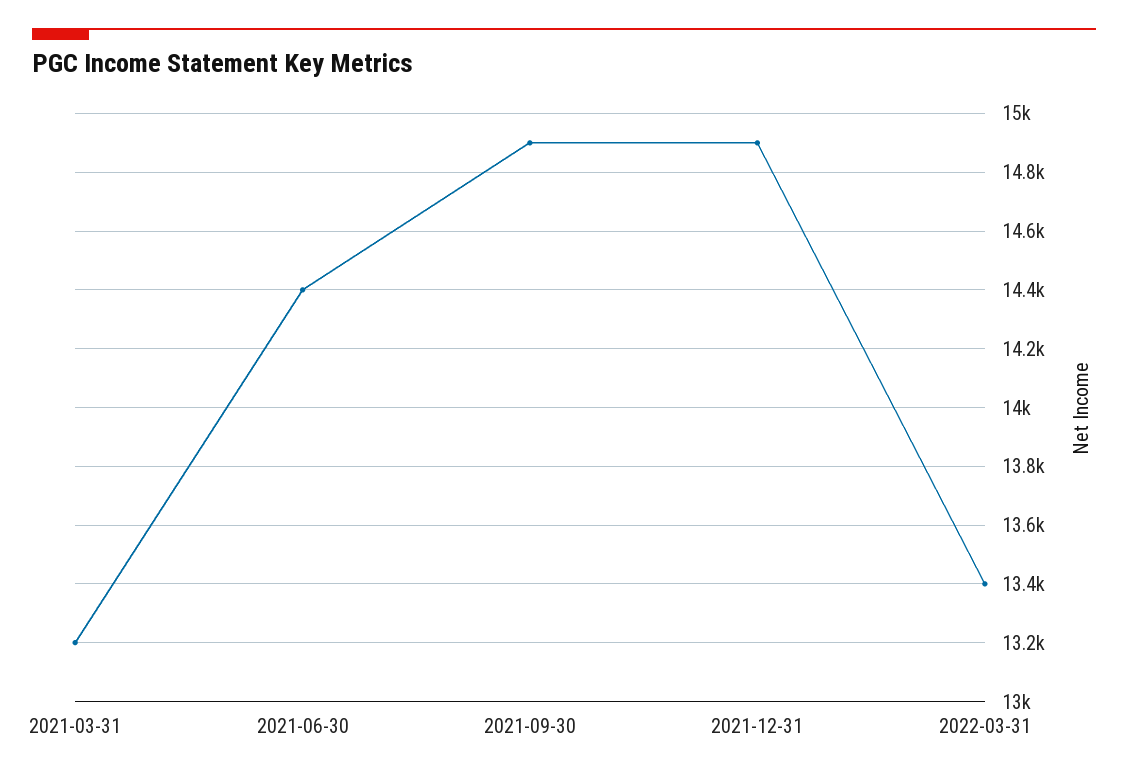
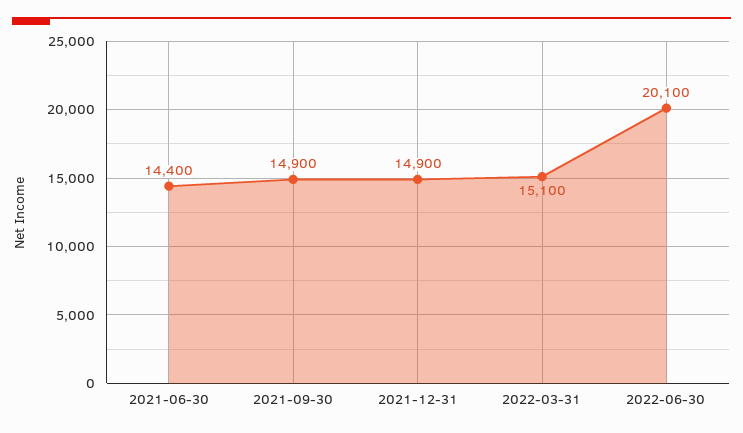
2021-03-31: 13200 -> none
2022-03-31: 13400 -> 15100
2022-06-30: none -> 20100

